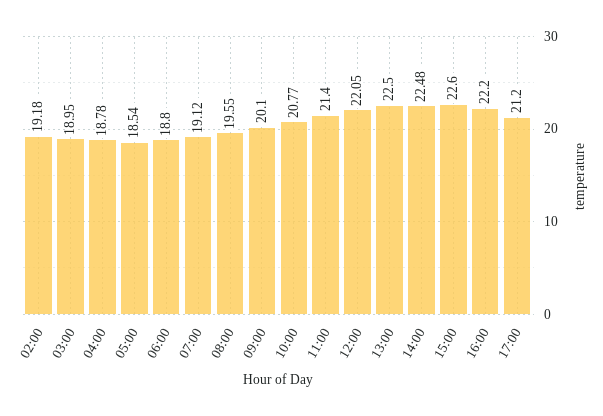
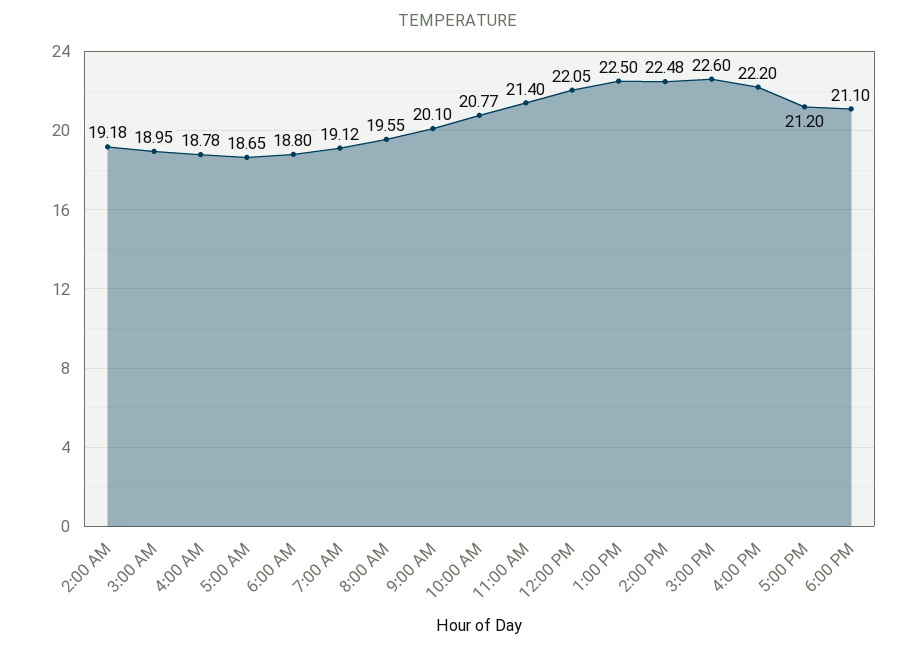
05:00: 18.54 -> 18.65
6:00 PM: none -> 21.1

